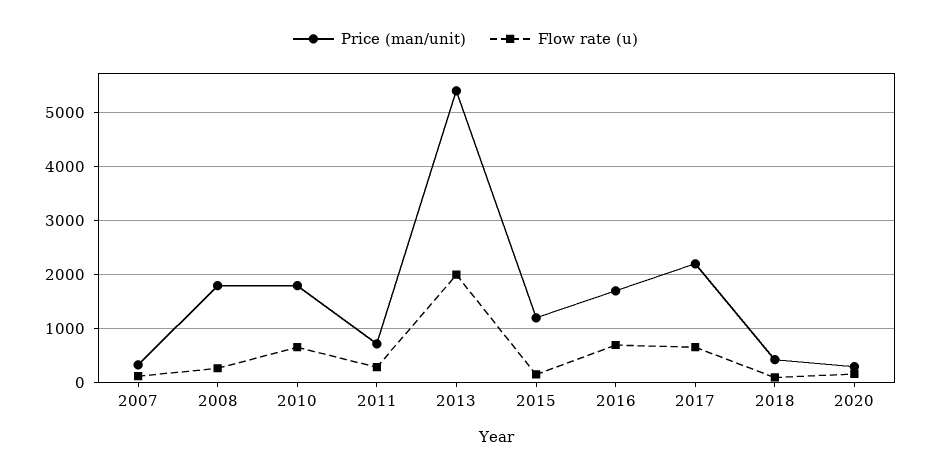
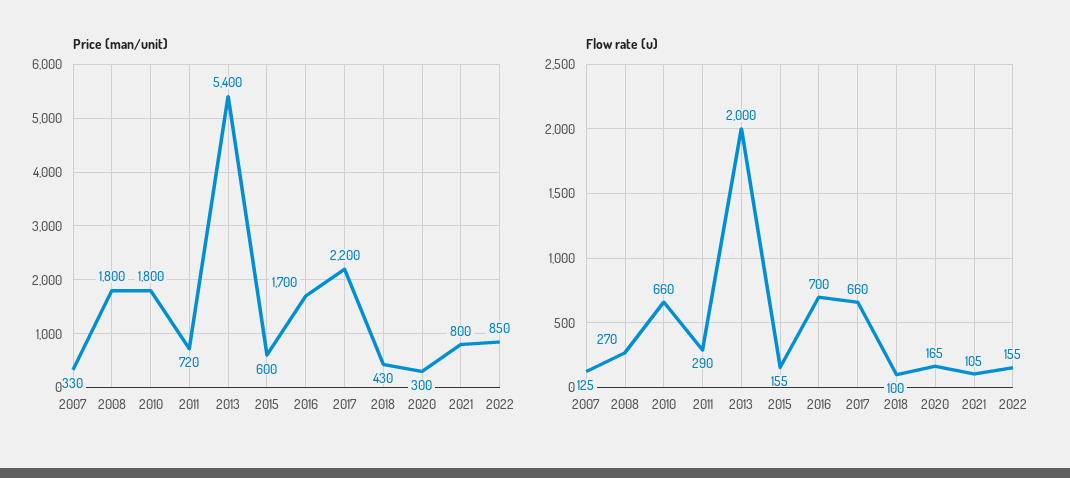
Price (man/unit), 2015: 1200 -> 600
Price (man/unit), 2021: none -> 800
Price (man/unit), 2022: none -> 850
Flow rate (u), 2021: none -> 105
Flow rate (u), 2022: none -> 155

